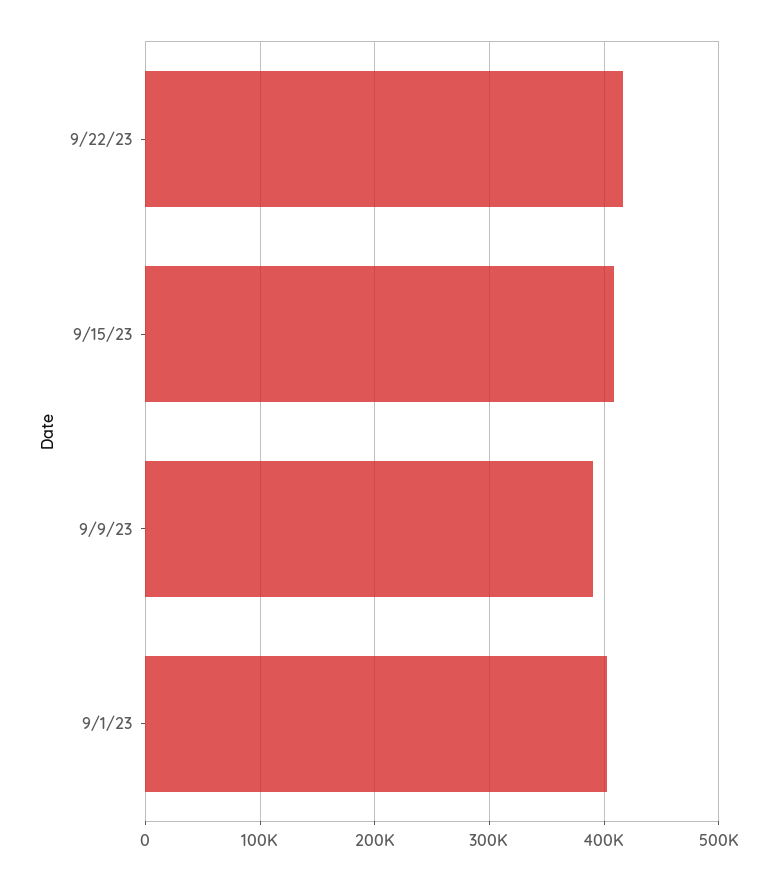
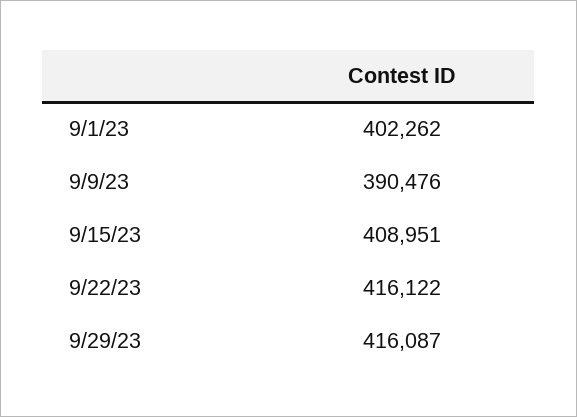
9/29/23: none -> 416087

